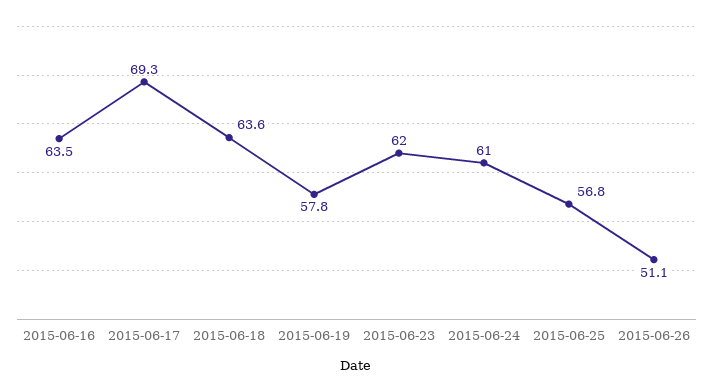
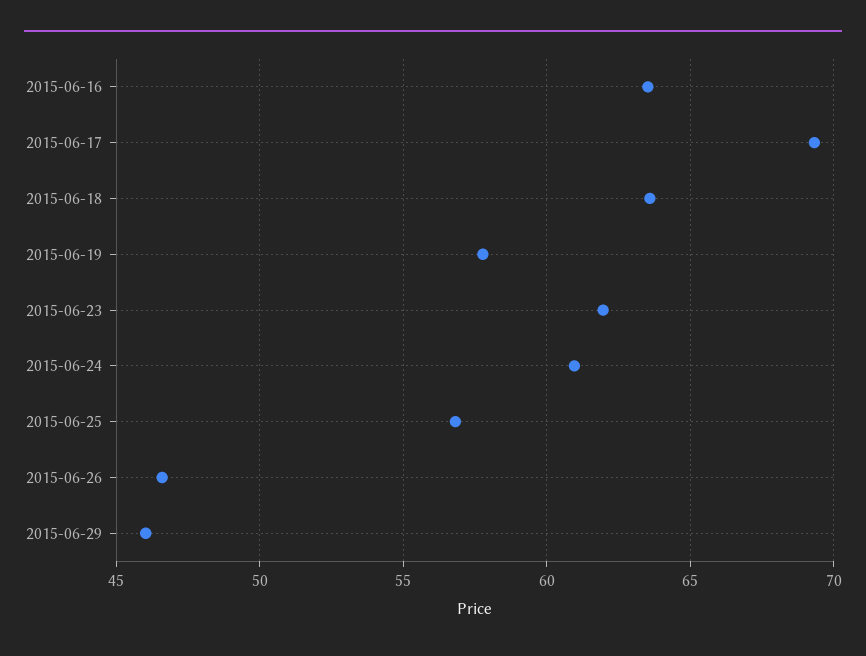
2015-06-26: 51.1 -> 46.5
2015-06-29: none -> 46

